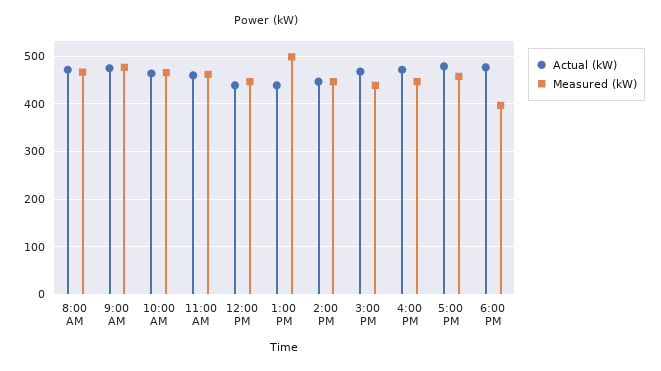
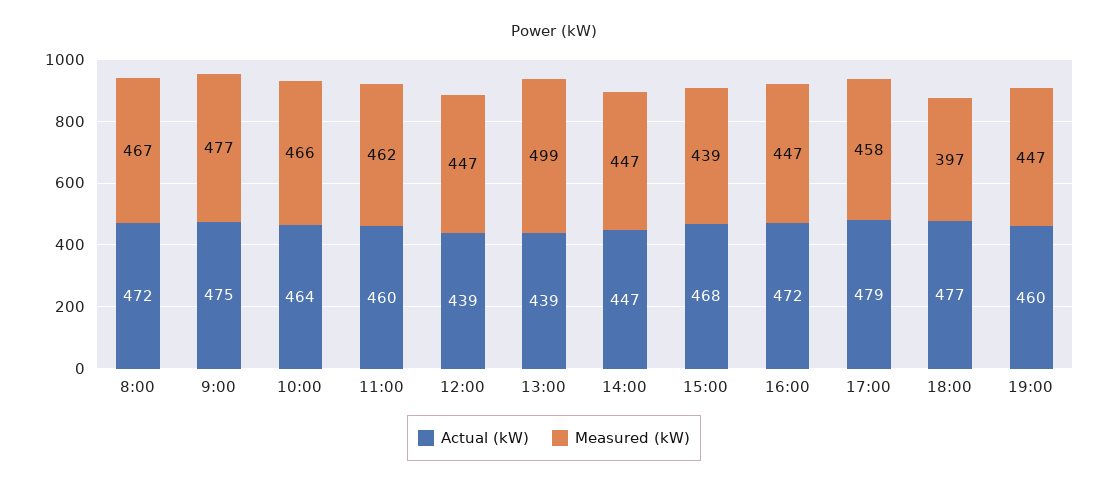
Actual (kW), 19:00: none -> 460
Measured (kW), 19:00: none -> 447

